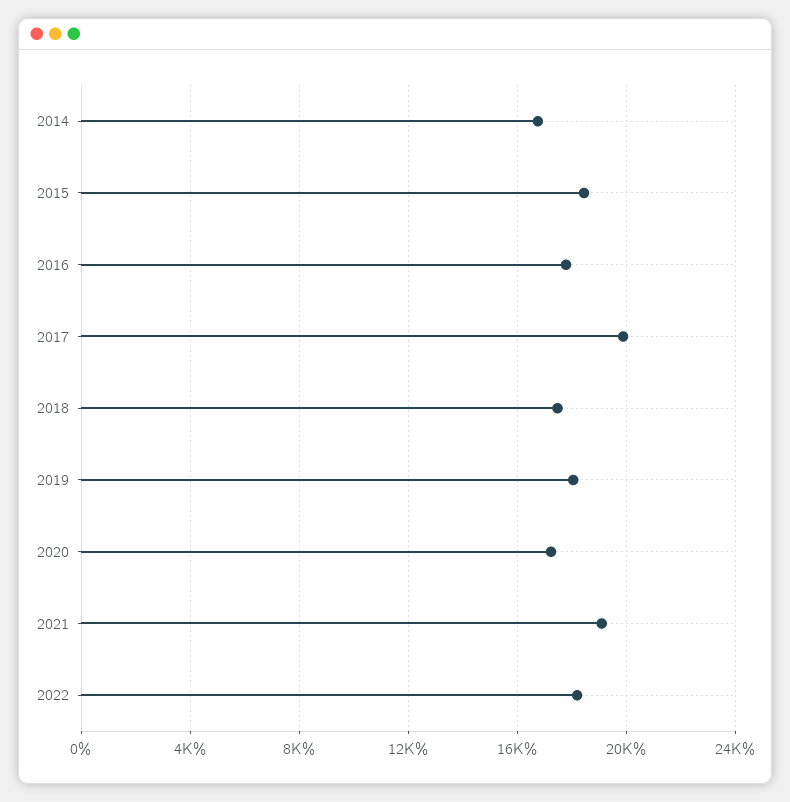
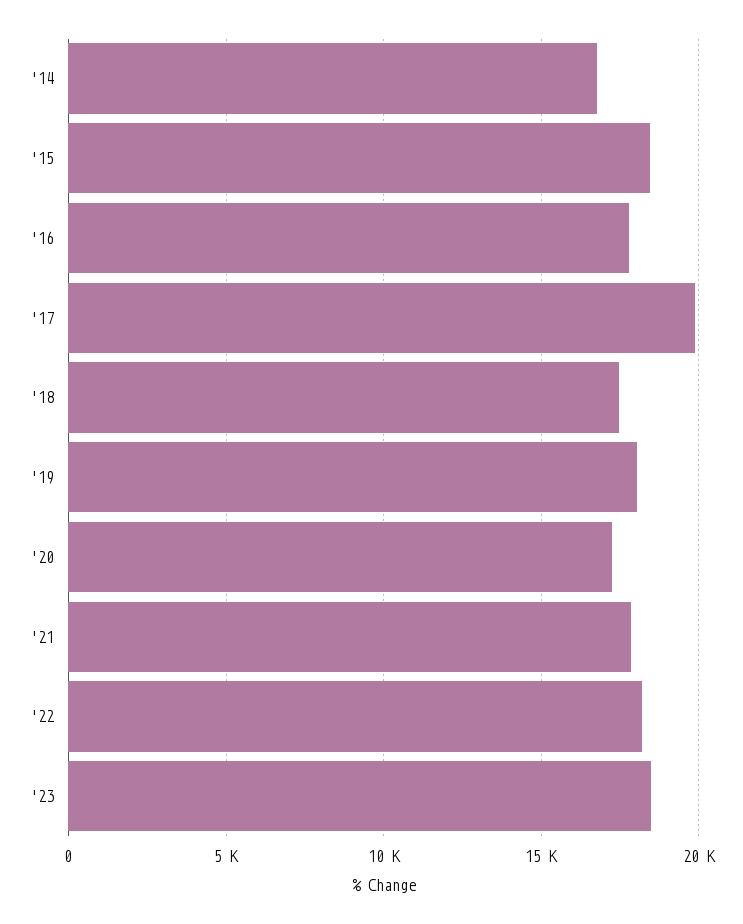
2021: 19000 -> 18000
'23: none -> 18500

